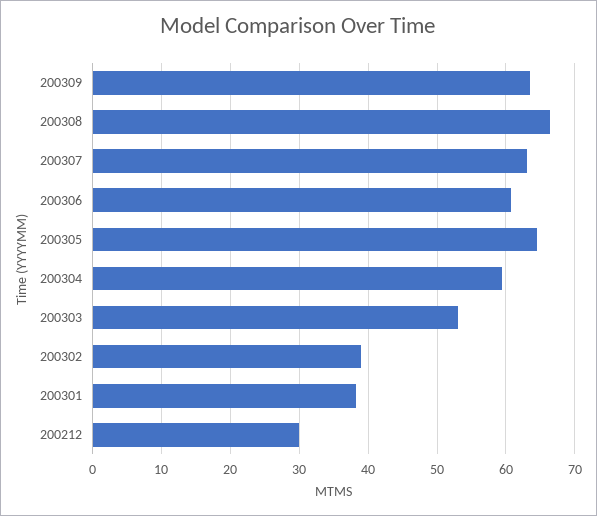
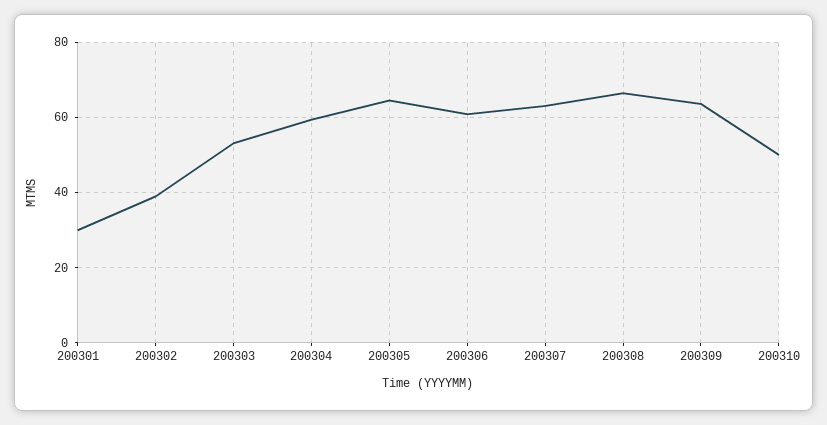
200301: 38 -> 30
200212: 30 -> none
200310: none -> 50

